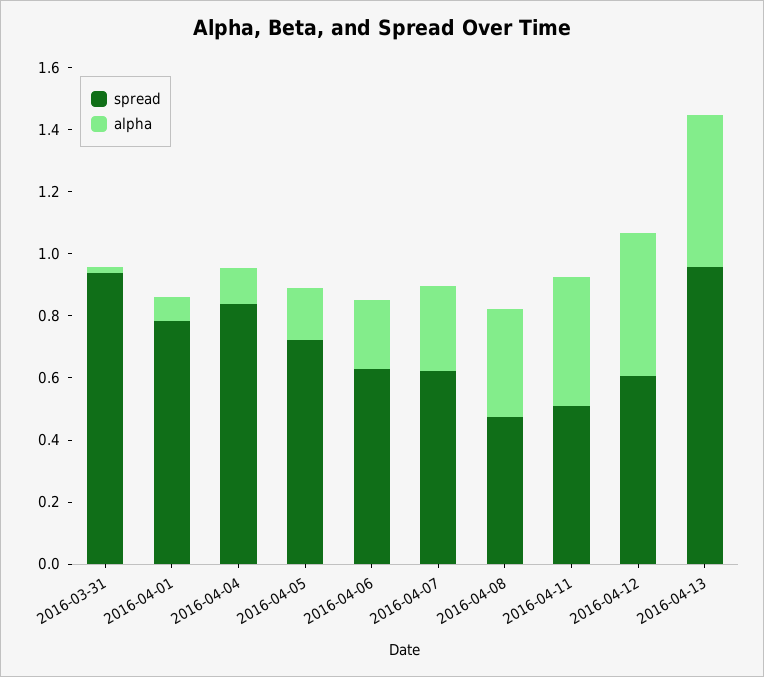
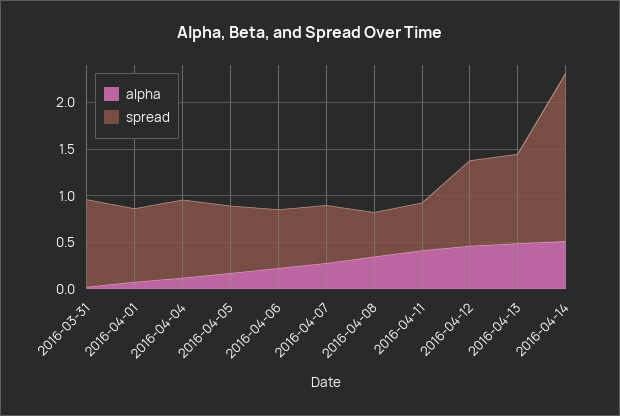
spread, 2016-04-12: 0.6 -> 0.9
alpha, 2016-04-14: none -> 0.5
spread, 2016-04-14: none -> 1.8

